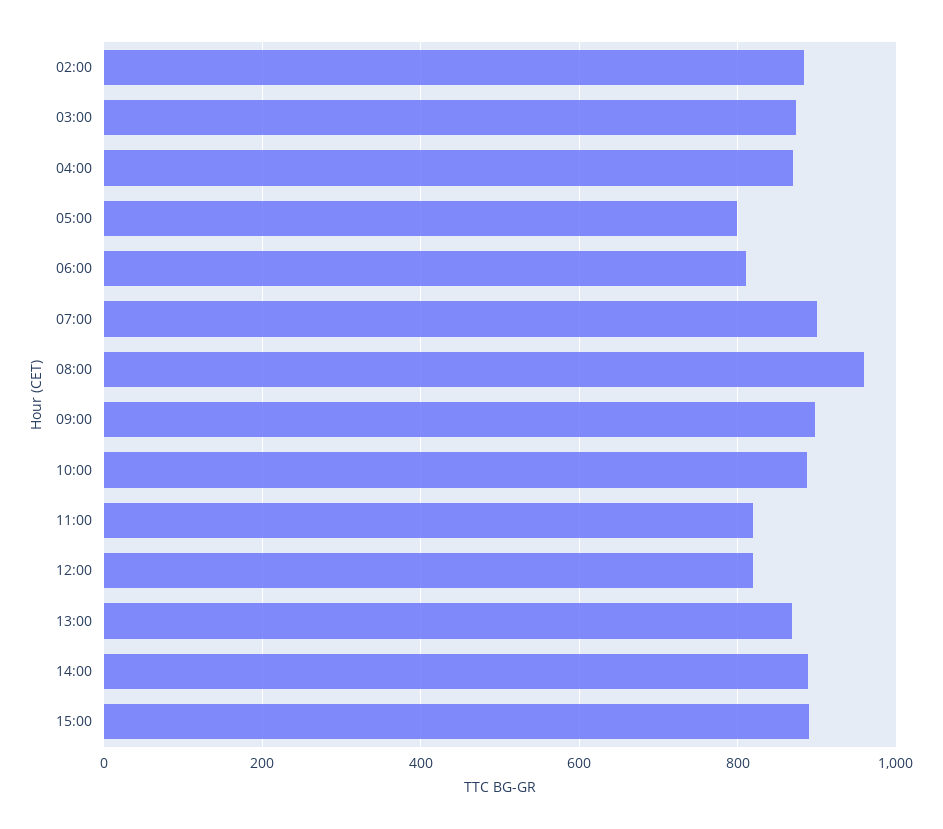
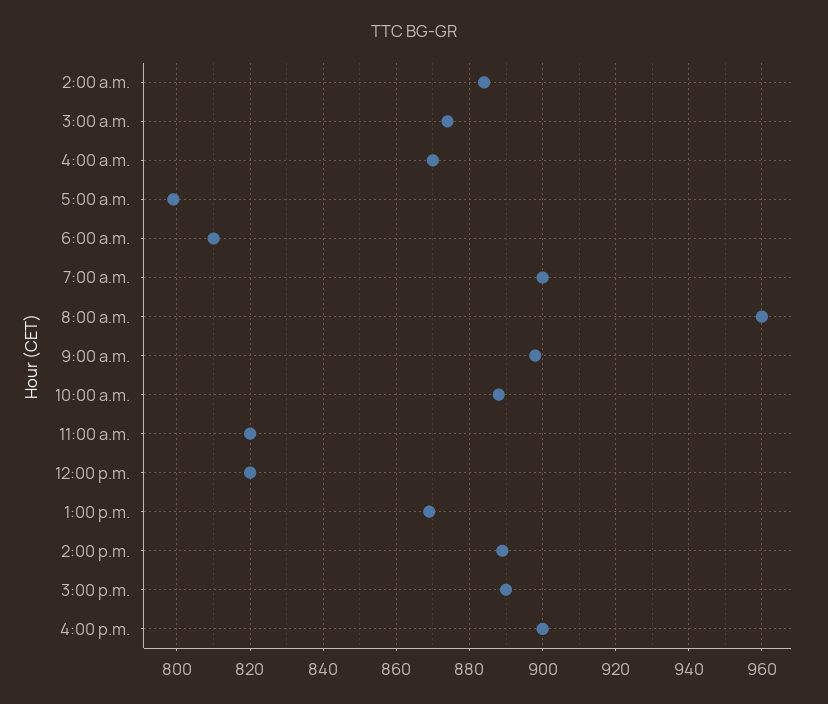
4:00 p.m.: none -> 900

